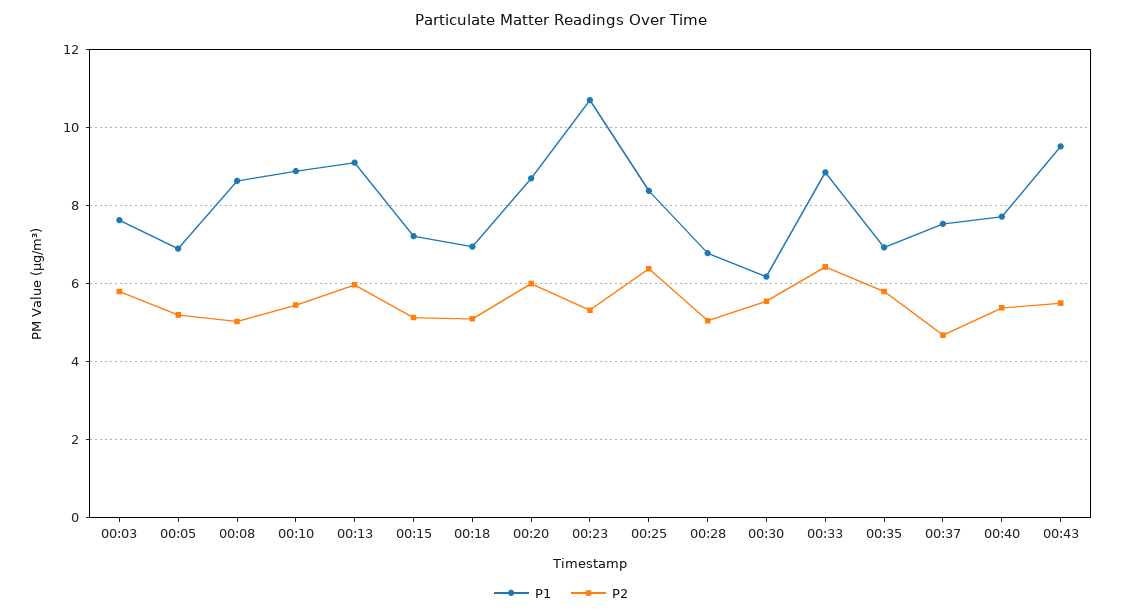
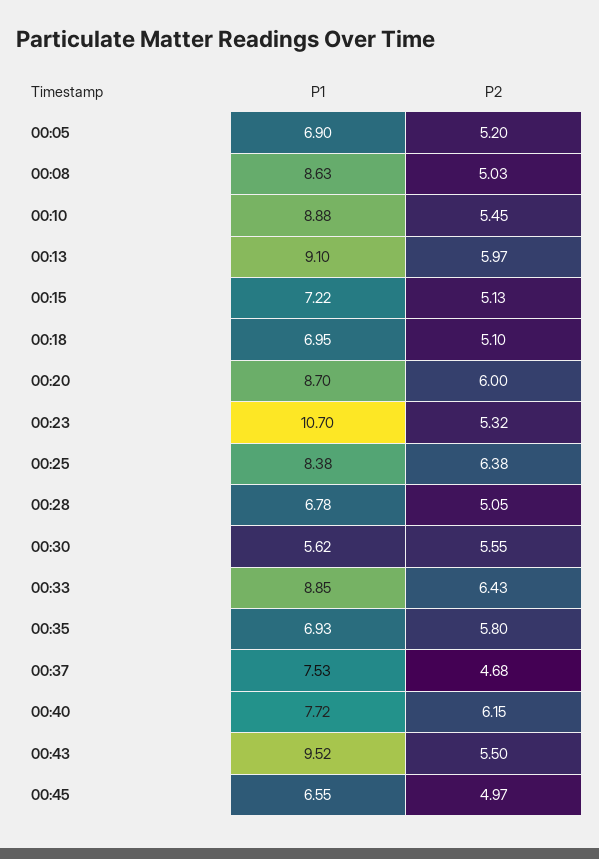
P1, 00:03: 7.6 -> none
P2, 00:03: 5.8 -> none
P1, 00:30: 6.2 -> 5.62
P2, 00:40: 5.4 -> 6.15
P1, 00:45: none -> 6.55
P2, 00:45: none -> 4.97

